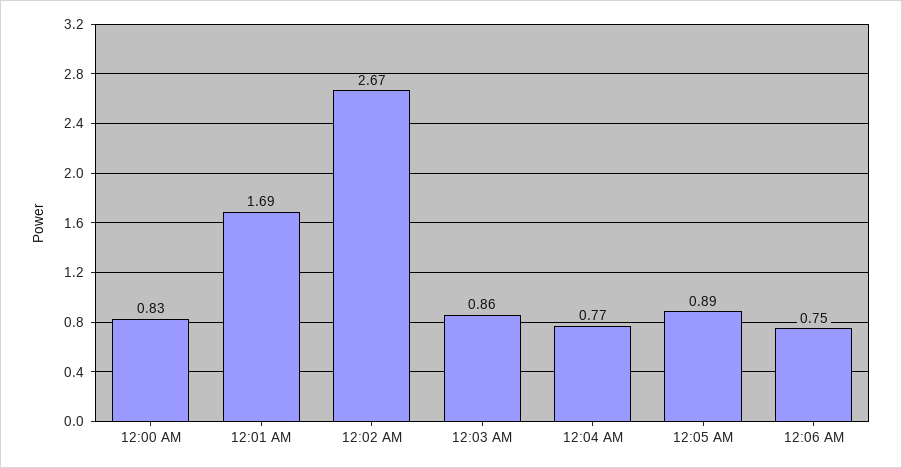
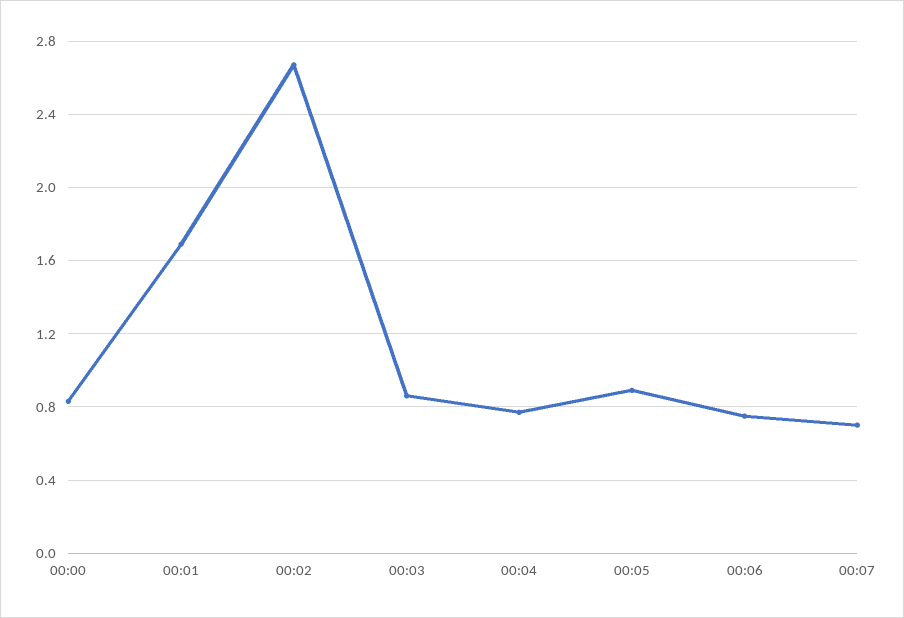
00:07: none -> 0.7

